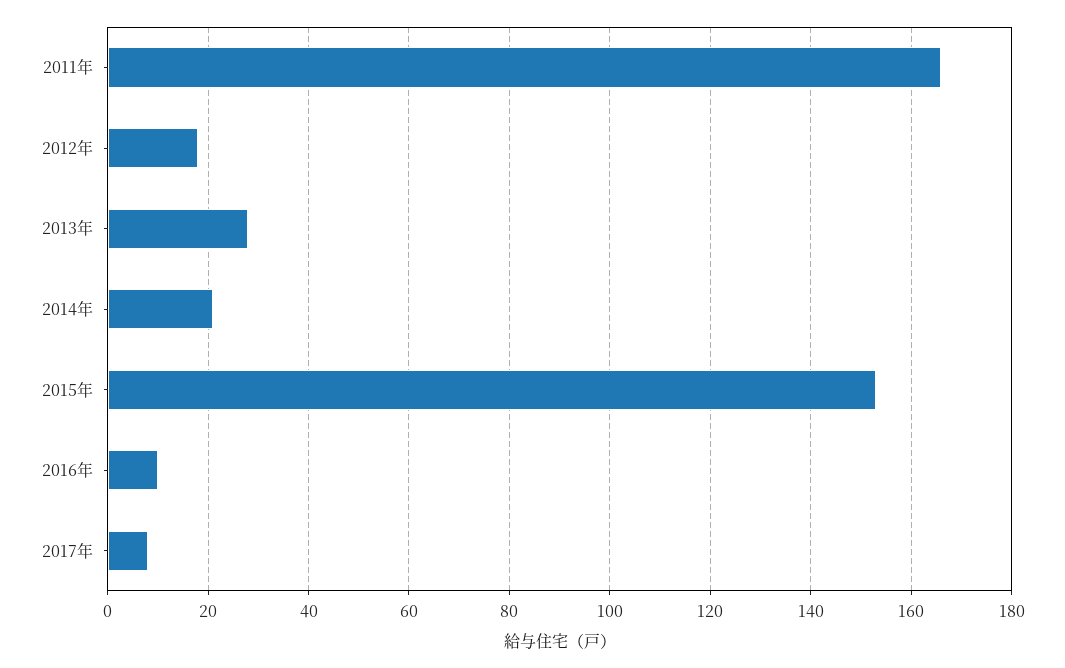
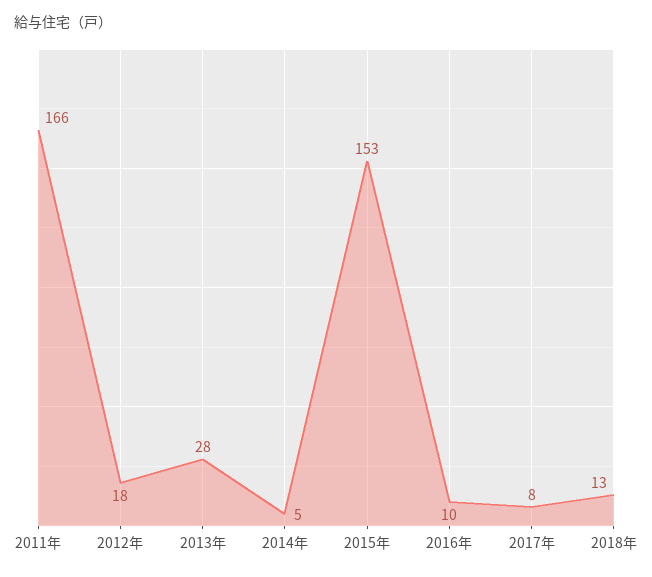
2014年: 20 -> 5
2018年: none -> 13

